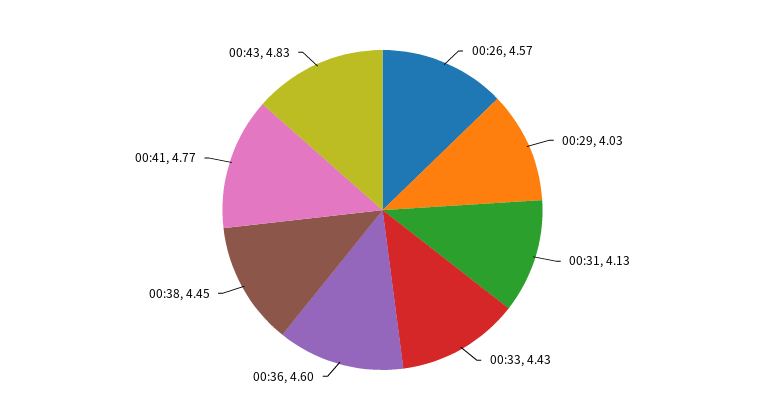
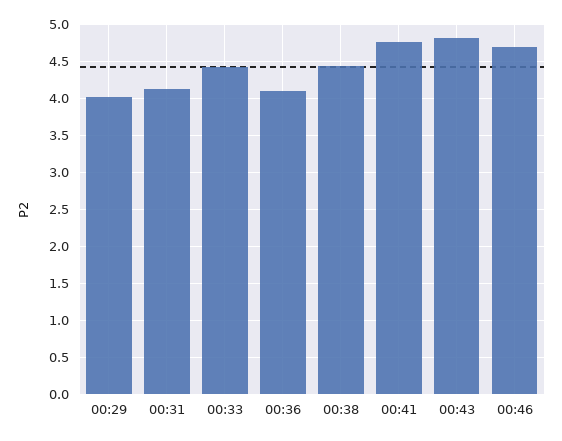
00:26: 4.57 -> none
00:36: 4.6 -> 4.1
00:46: none -> 4.7

